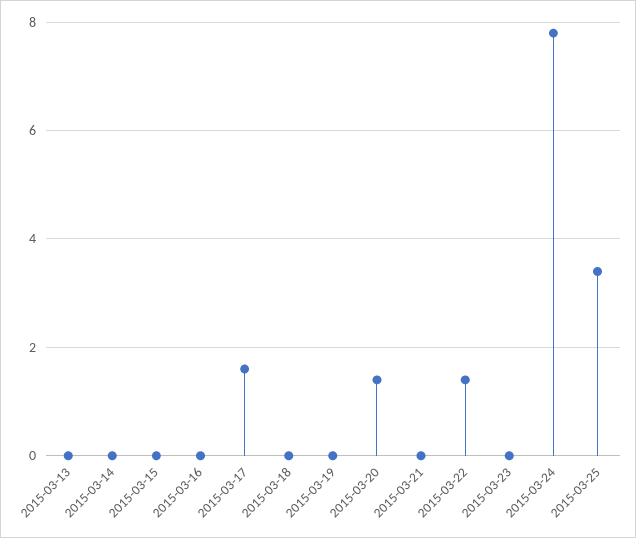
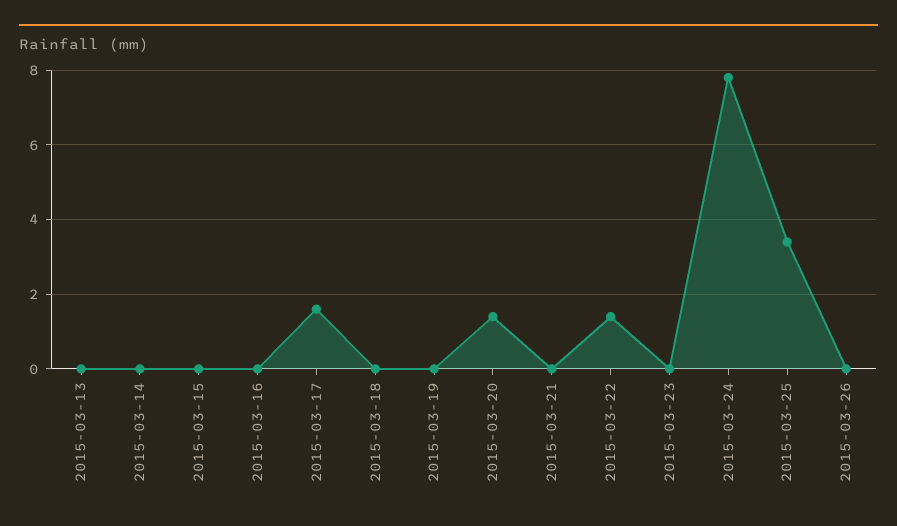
2015-03-26: none -> 0

